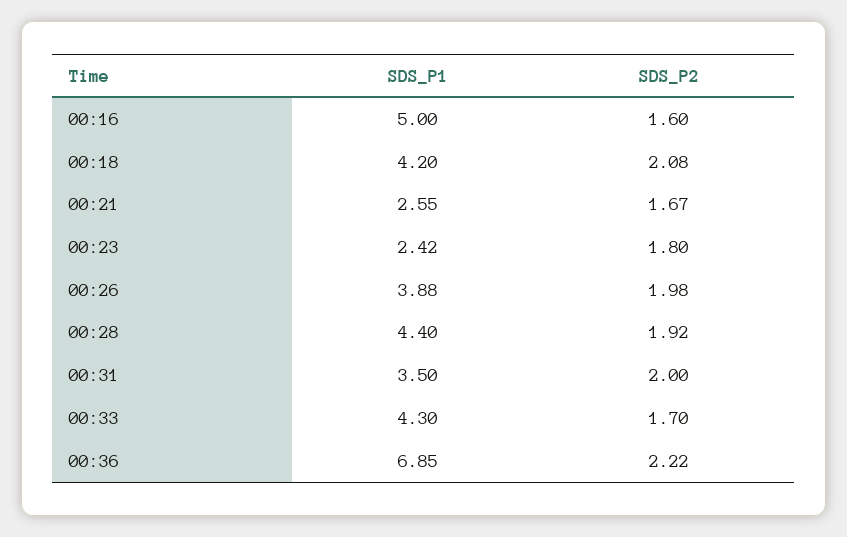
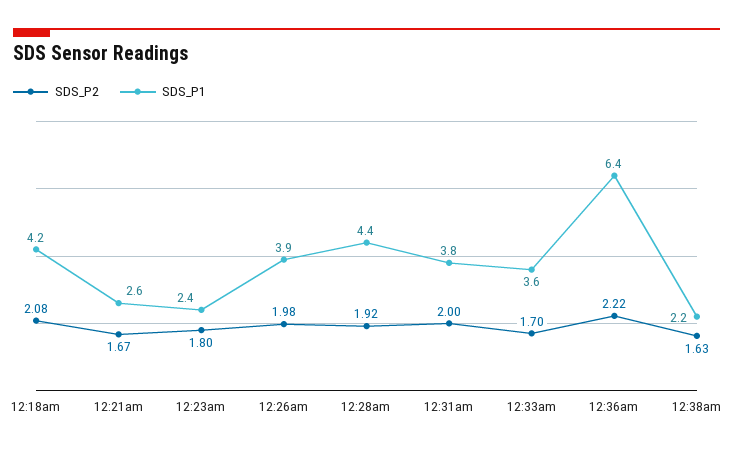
SDS_P1, 00:16: 5 -> none
SDS_P2, 00:16: 1.6 -> none
SDS_P1, 00:31: 3.5 -> 3.8
SDS_P1, 00:33: 4.3 -> 3.6
SDS_P1, 00:36: 6.85 -> 6.4
SDS_P2, 12:38am: none -> 1.63
SDS_P1, 12:38am: none -> 2.2

